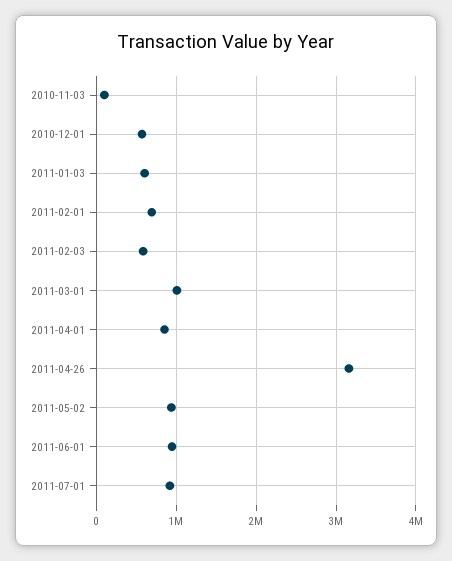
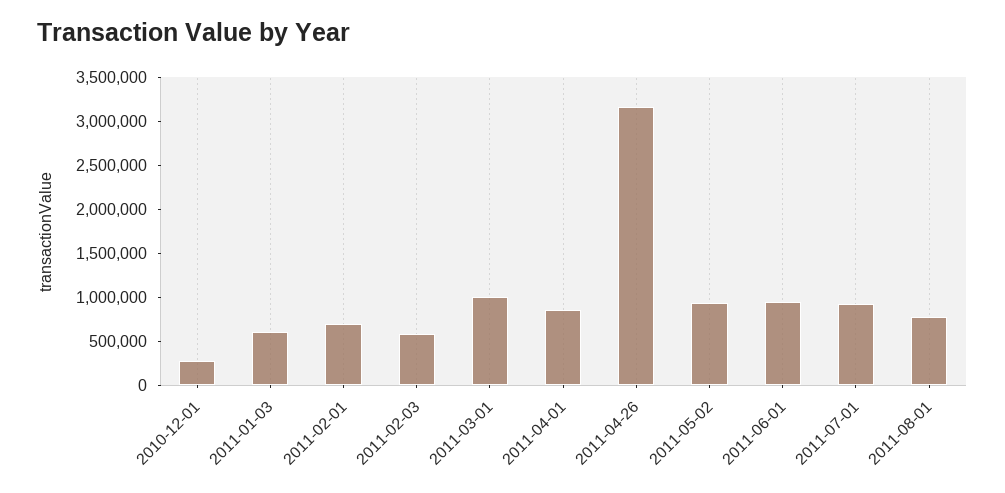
2010-11-03: 100000 -> none
2010-12-01: 600000 -> 300000
2011-08-01: none -> 800000

